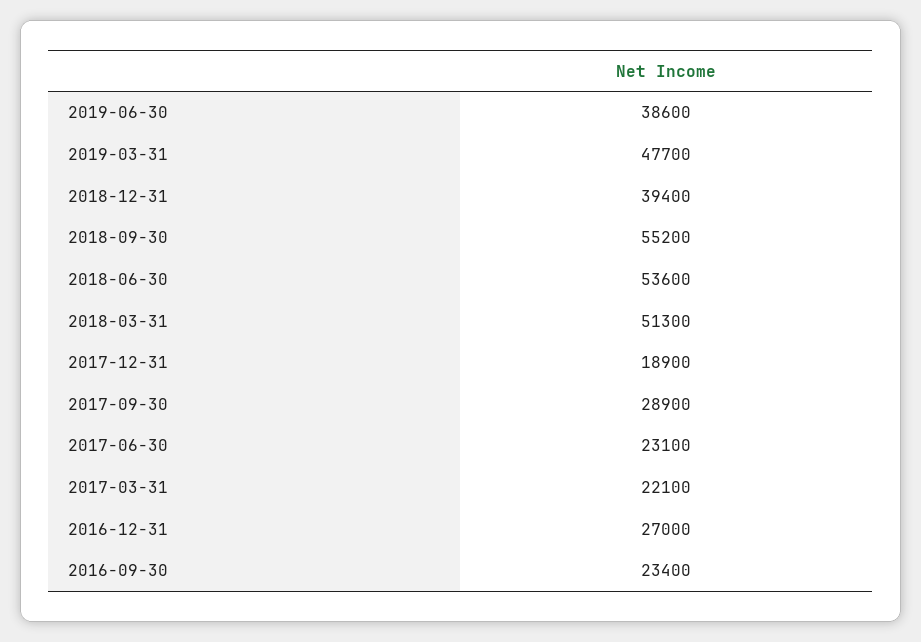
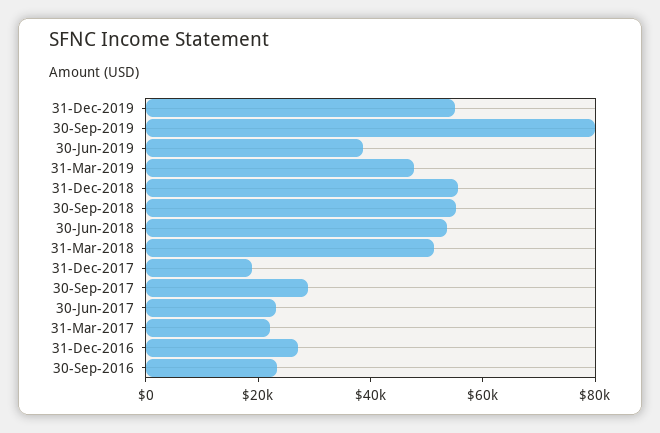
2018-12-31: 39400 -> 55000
31-Dec-2019: none -> 55000
30-Sep-2019: none -> 80000

